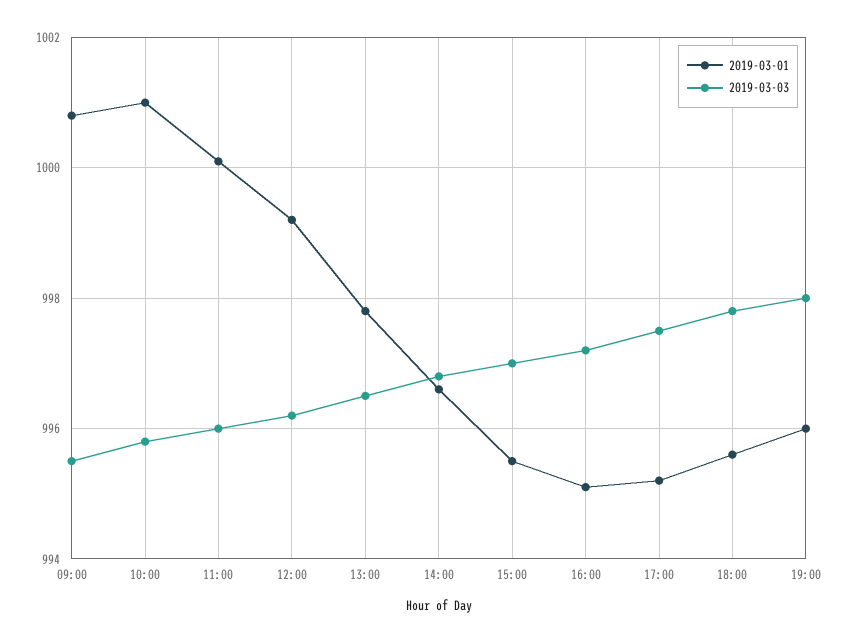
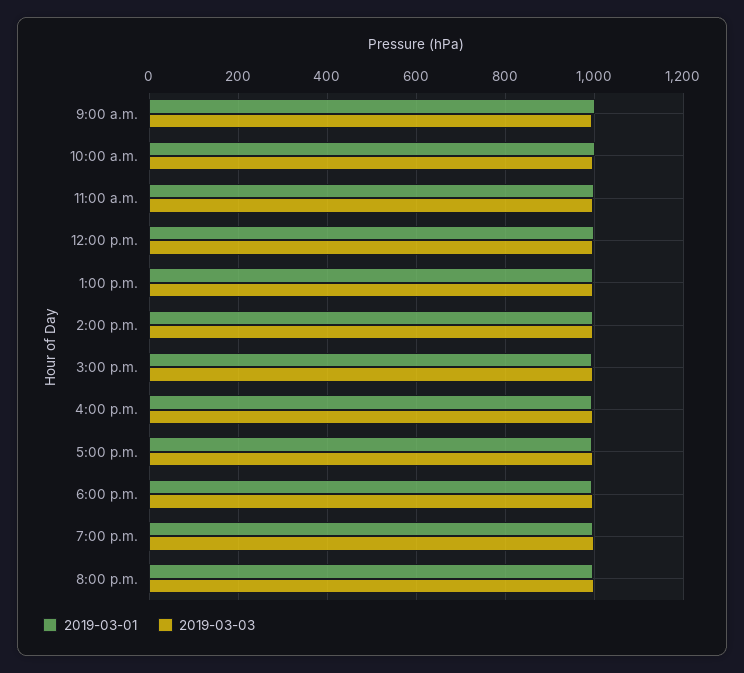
2019-03-01, 8:00 p.m.: none -> 1000
2019-03-03, 8:00 p.m.: none -> 1000

